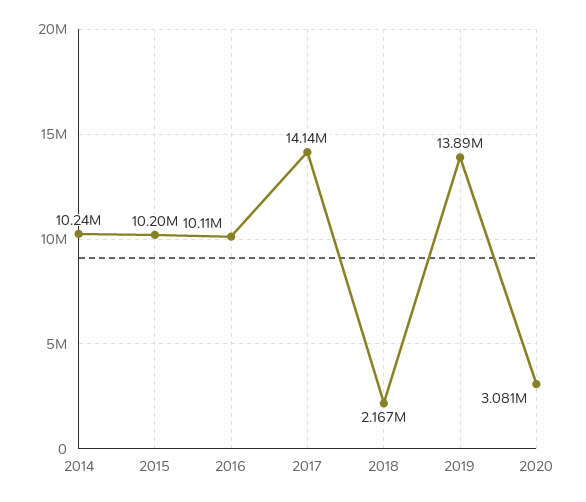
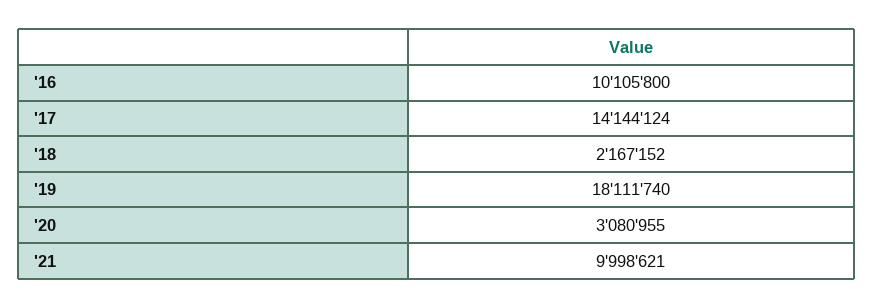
2014: 10240000 -> none
2015: 10200000 -> none
2019: 13890000 -> 18111740
'21: none -> 9998621

